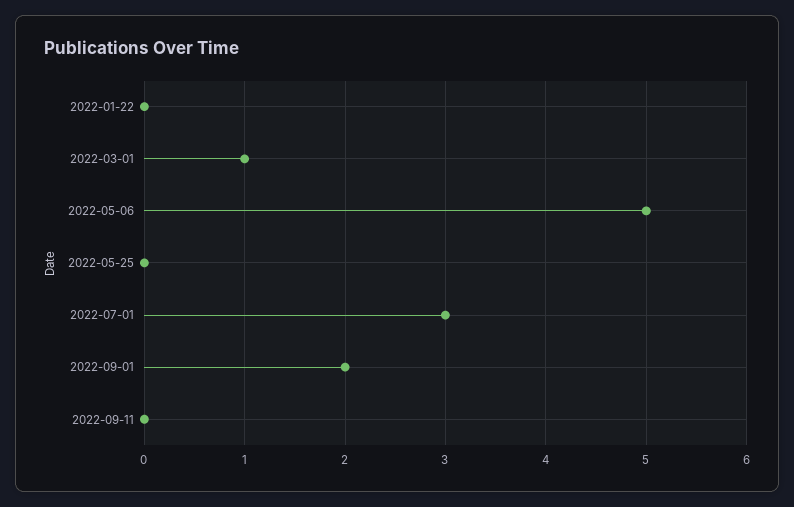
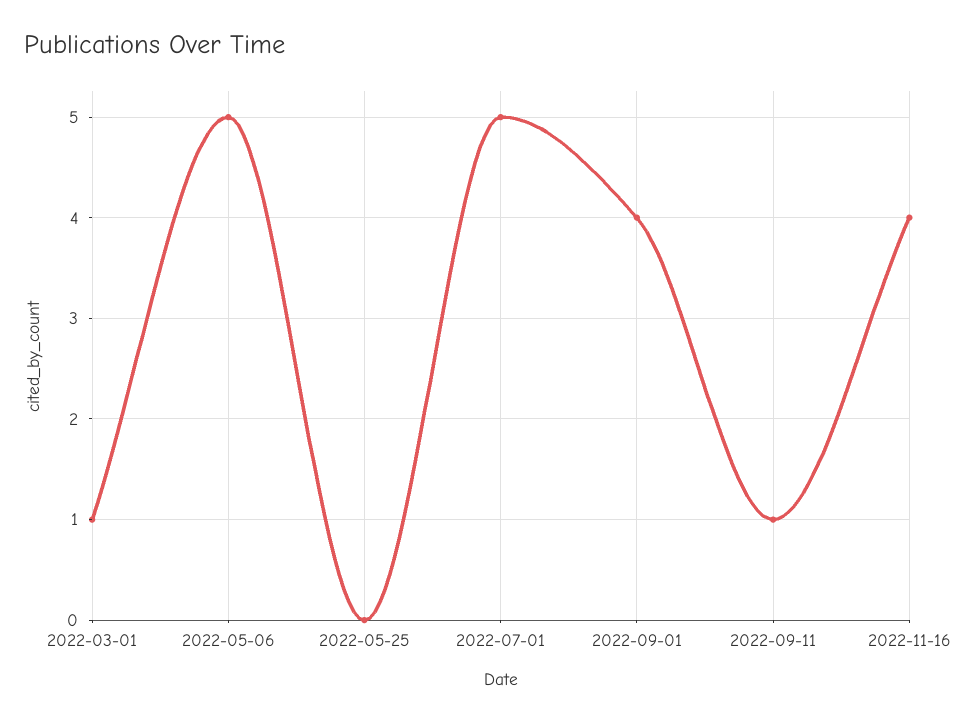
2022-01-22: 0 -> none
2022-07-01: 3 -> 5
2022-09-01: 2 -> 4
2022-09-11: 0 -> 1
2022-11-16: none -> 4

